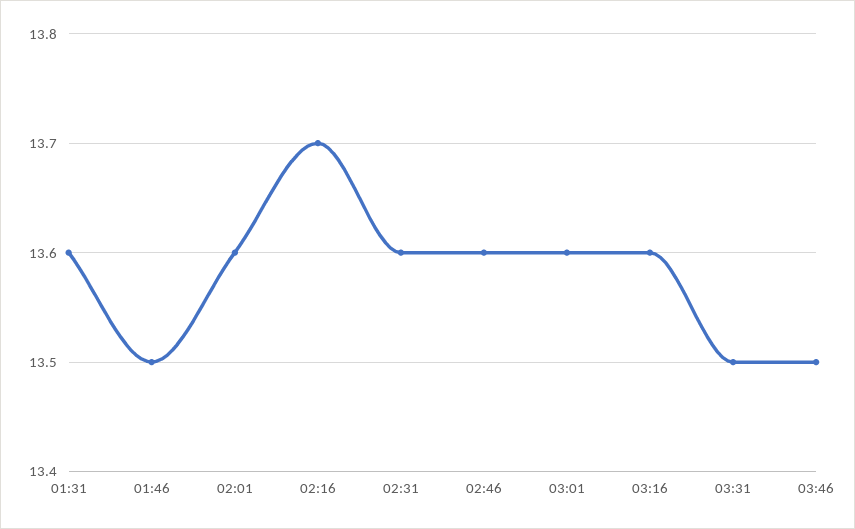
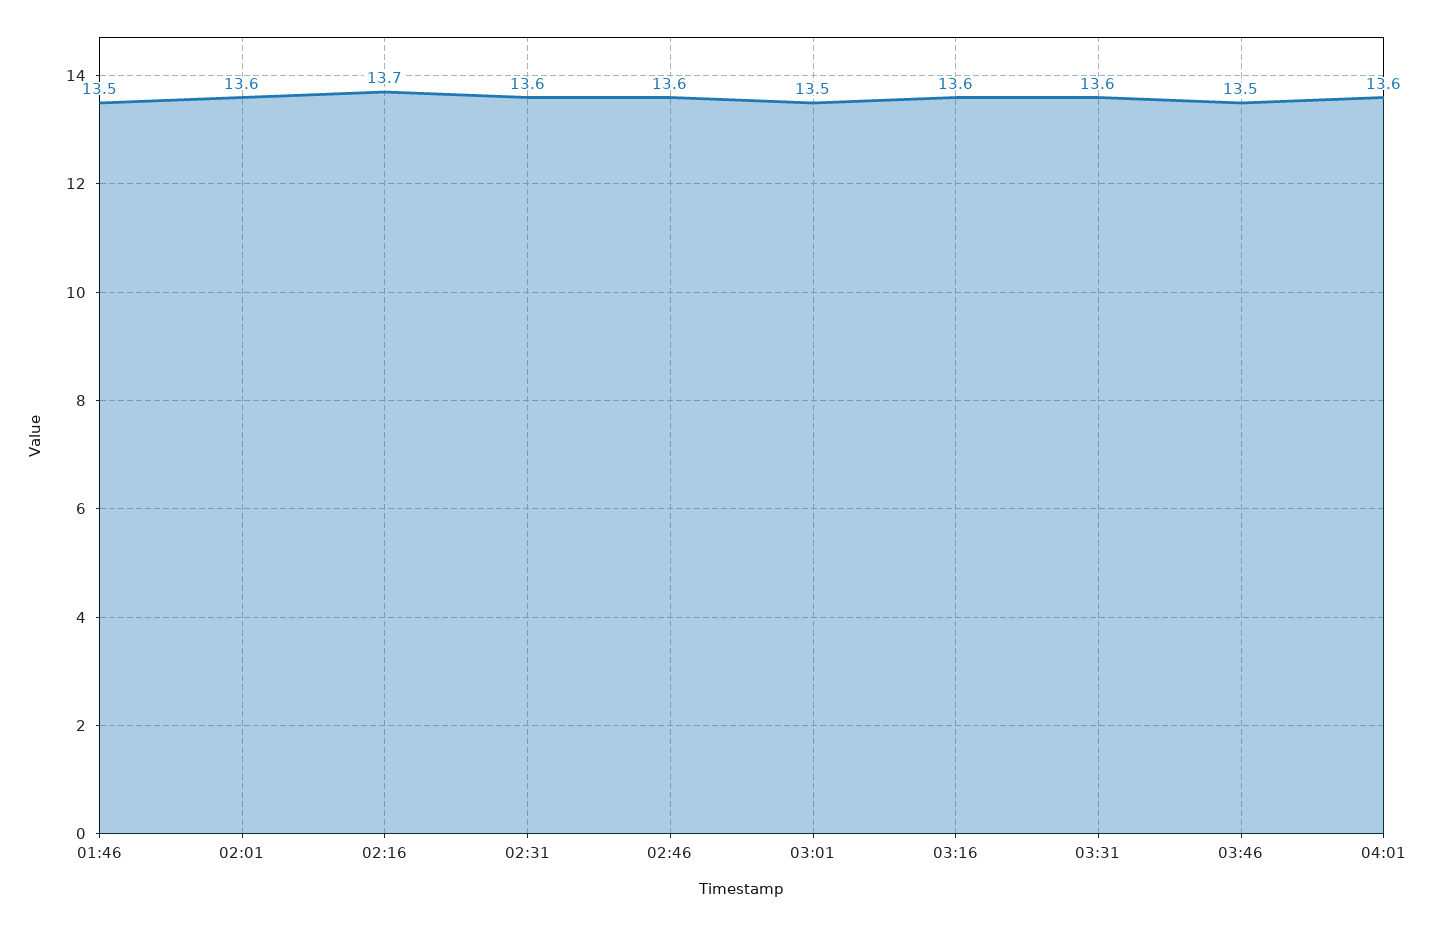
01:31: 13.6 -> none
03:01: 13.6 -> 13.5
03:31: 13.5 -> 13.6
04:01: none -> 13.6

